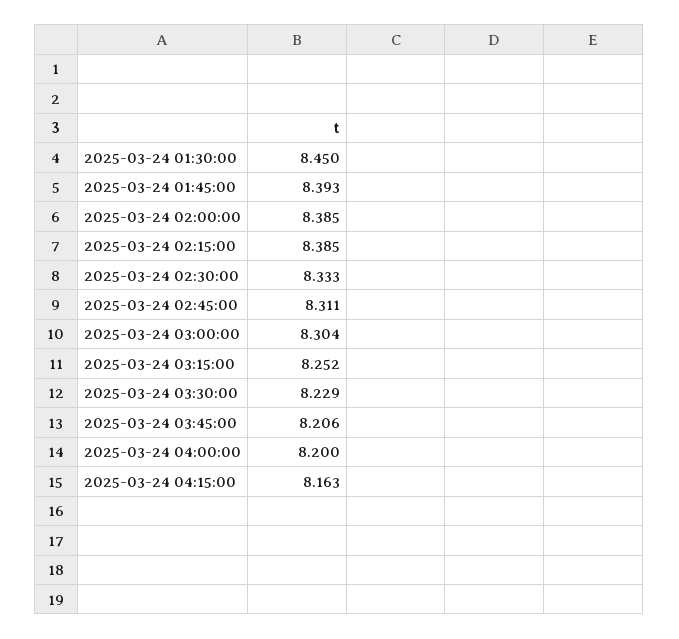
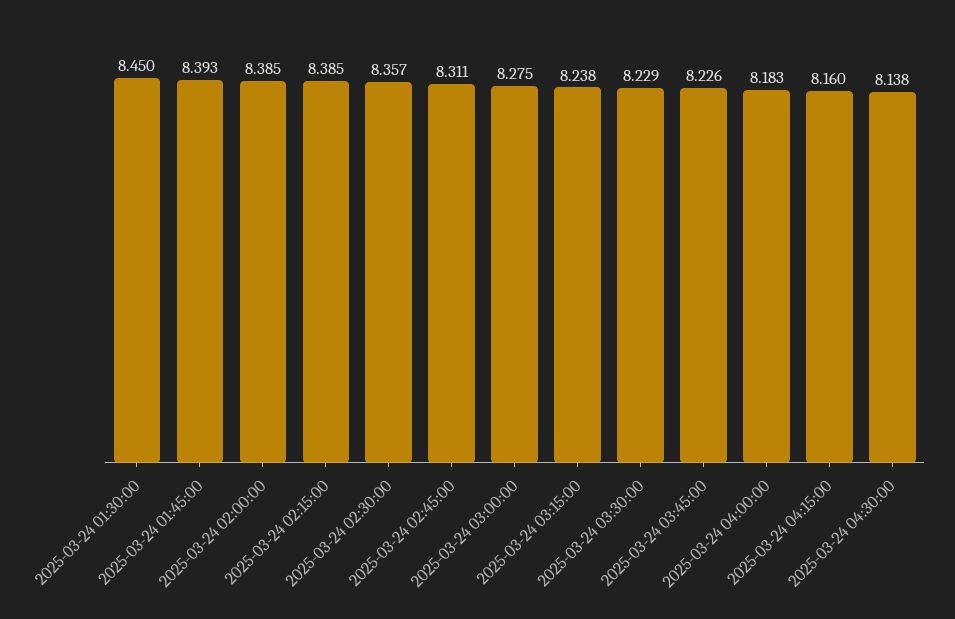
2025-03-24 02:30:00: 8.333 -> 8.357
2025-03-24 03:00:00: 8.304 -> 8.275
2025-03-24 03:15:00: 8.252 -> 8.238
2025-03-24 03:45:00: 8.206 -> 8.226
2025-03-24 04:00:00: 8.2 -> 8.183
2025-03-24 04:15:00: 8.163 -> 8.16
2025-03-24 04:30:00: none -> 8.138

